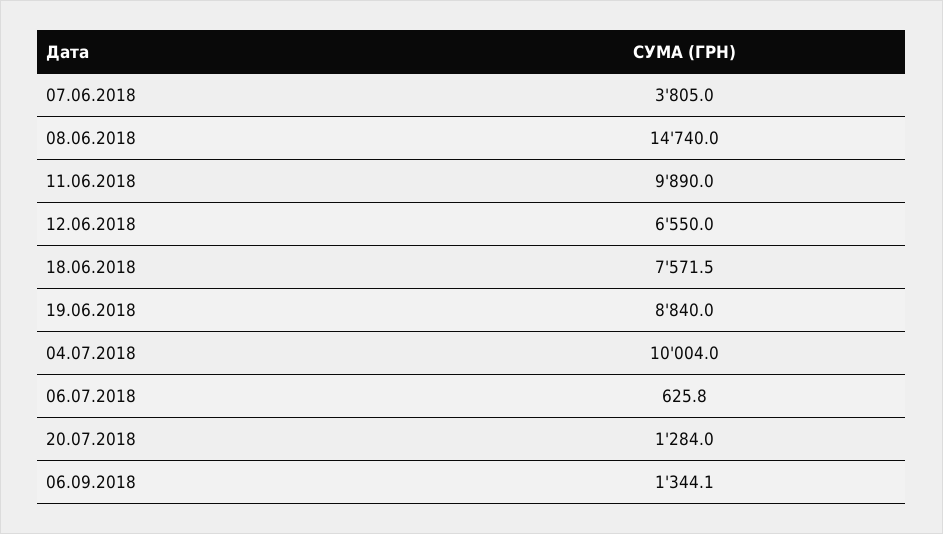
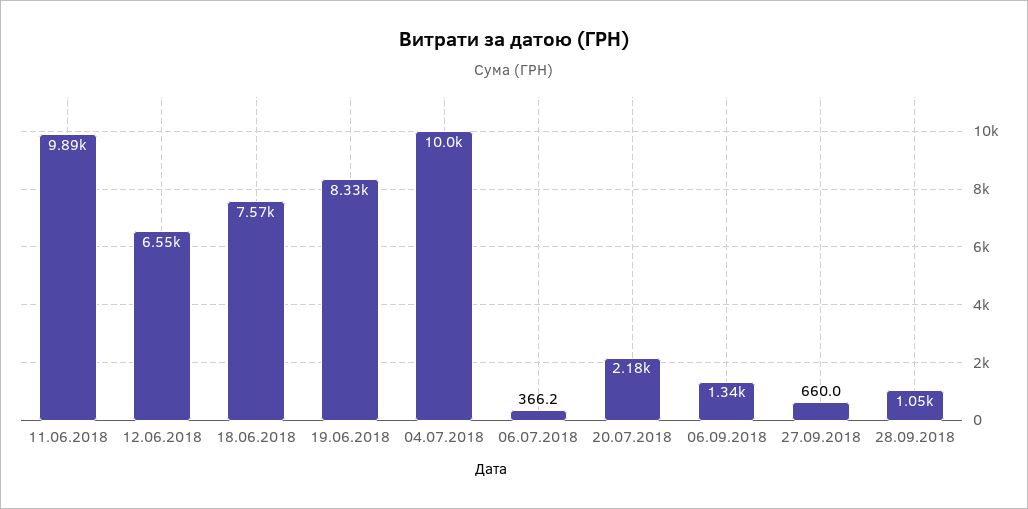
07.06.2018: 3805 -> none
08.06.2018: 14740 -> none
19.06.2018: 8840 -> 8330
06.07.2018: 625.8 -> 366.2
20.07.2018: 1284 -> 2180
27.09.2018: none -> 660
28.09.2018: none -> 1050

